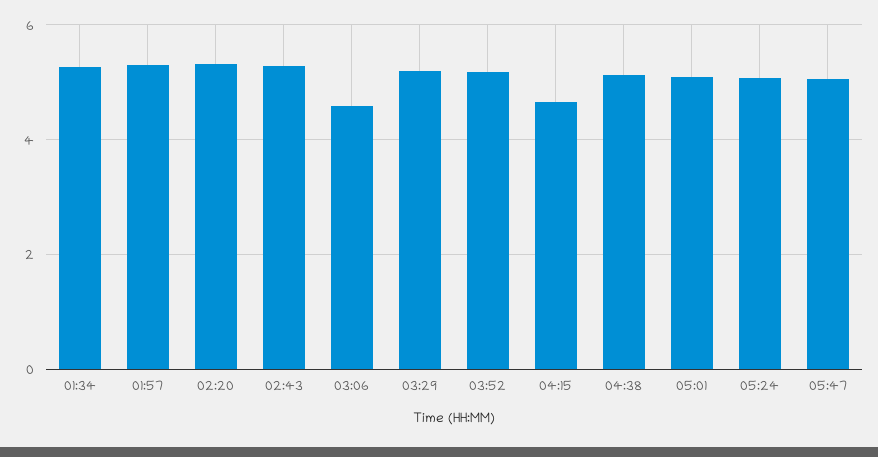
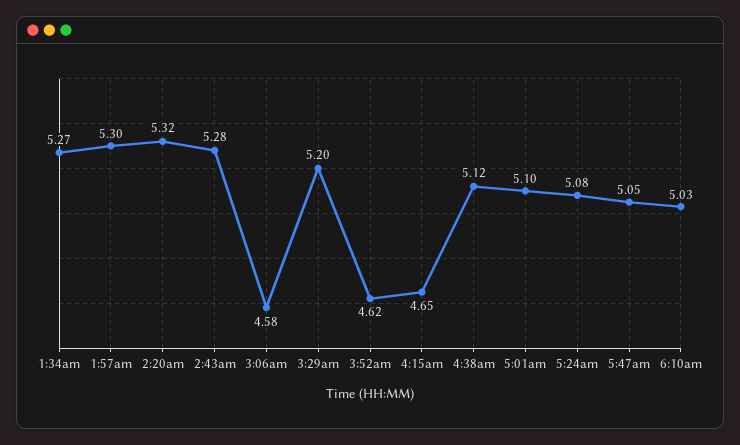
03:52: 5.2 -> 4.62
6:10am: none -> 5.03

